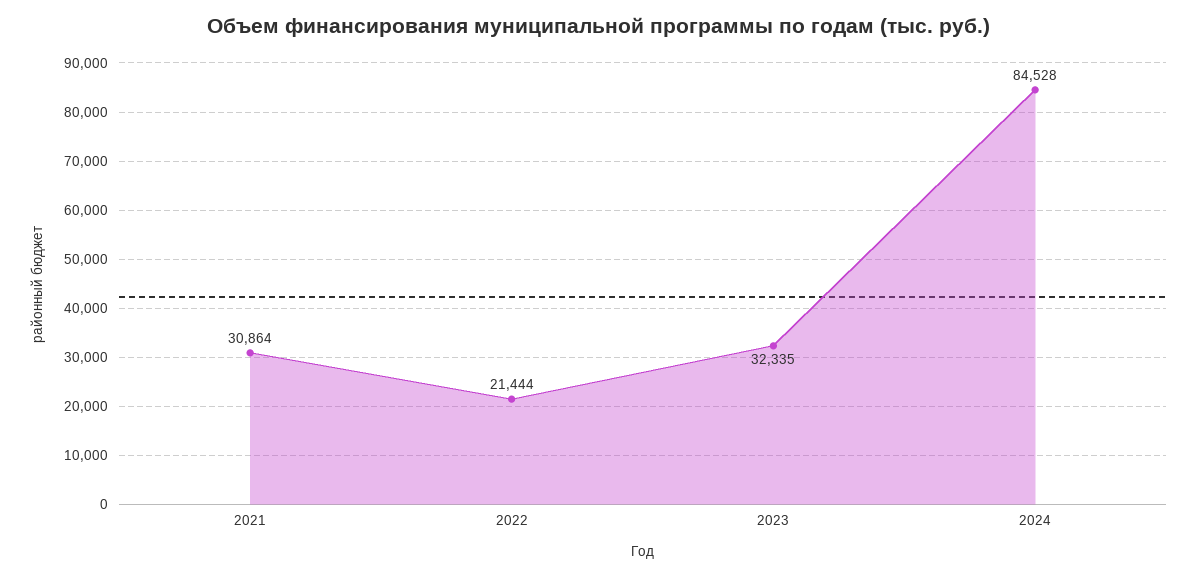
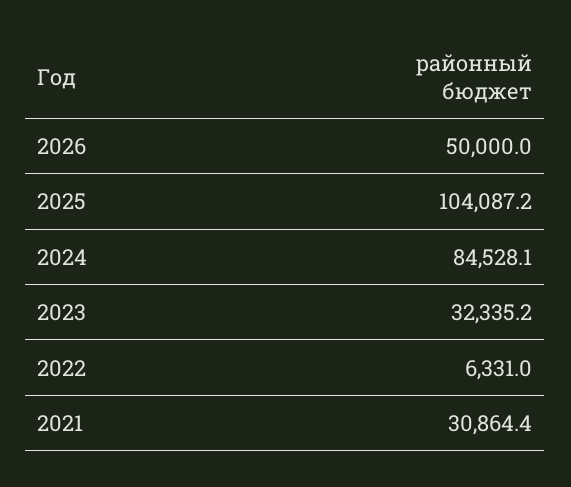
2022: 21444 -> 6331
2026: none -> 50000
2025: none -> 104087.2

